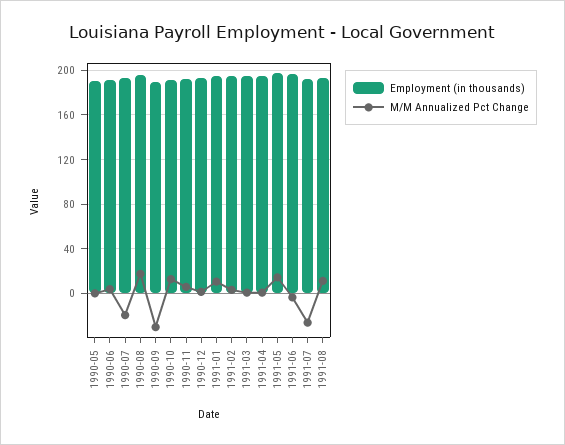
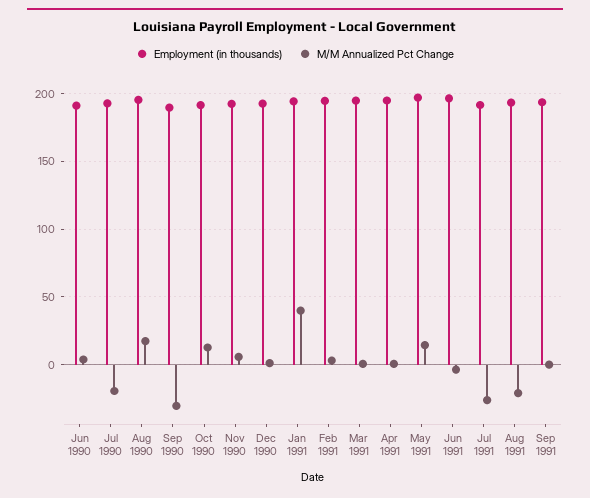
Employment (in thousands), 1990-05: 190 -> none
M/M Annualized Pct Change, 1990-05: 0 -> none
M/M Annualized Pct Change, 1991-01: 10 -> 40
M/M Annualized Pct Change, 1991-08: 10 -> -20
Employment (in thousands), Sep 1991: none -> 195
M/M Annualized Pct Change, Sep 1991: none -> 0

